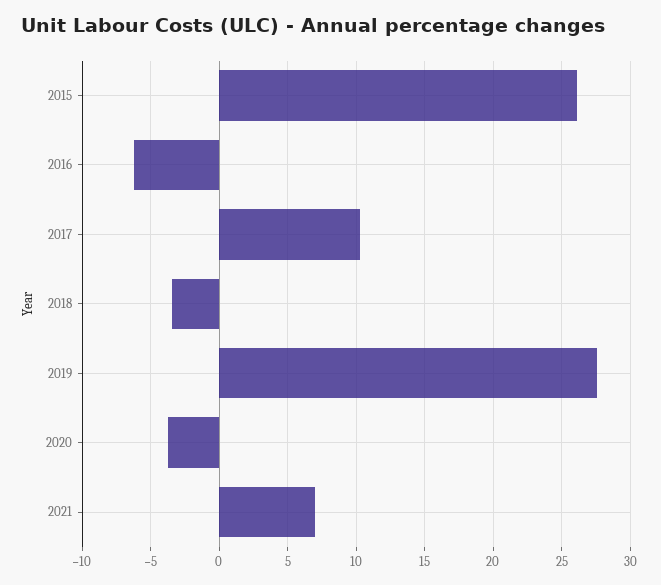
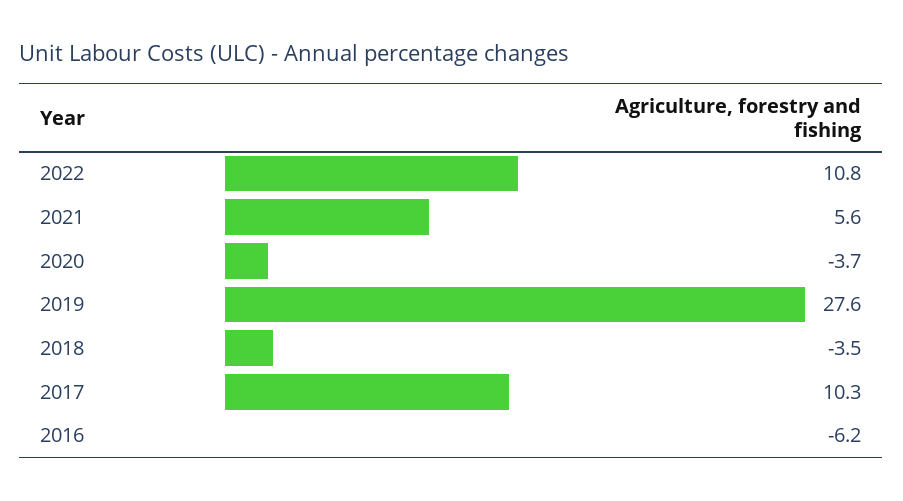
2015: 26 -> none
2021: 7 -> 5.6
2022: none -> 10.8

